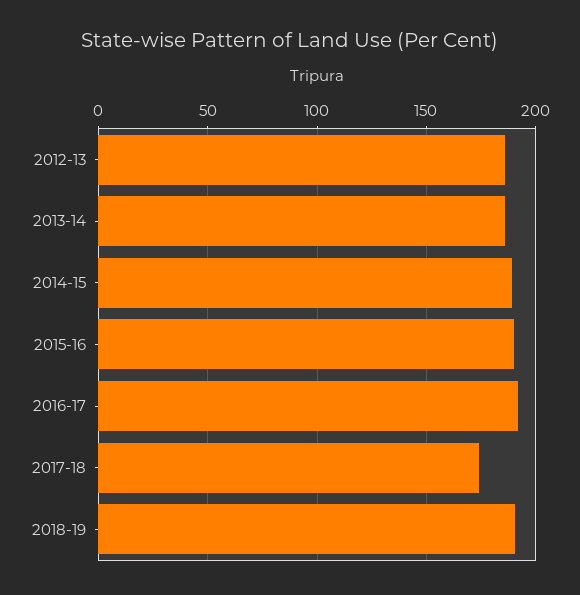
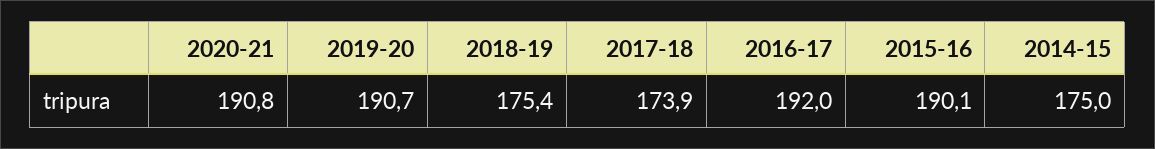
2012-13: 185 -> none
2013-14: 185 -> none
2014-15: 190 -> 175
2018-19: 190 -> 175.4
2020-21: none -> 190.8
2019-20: none -> 190.7

